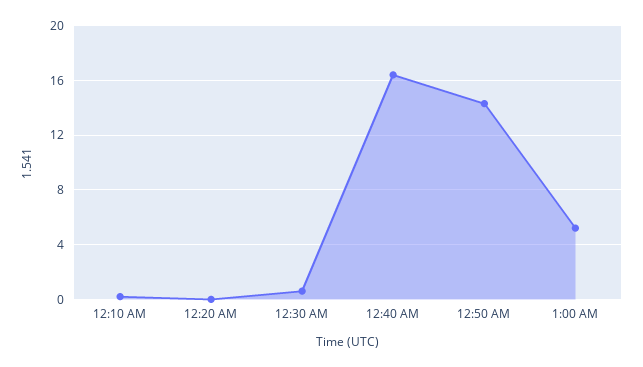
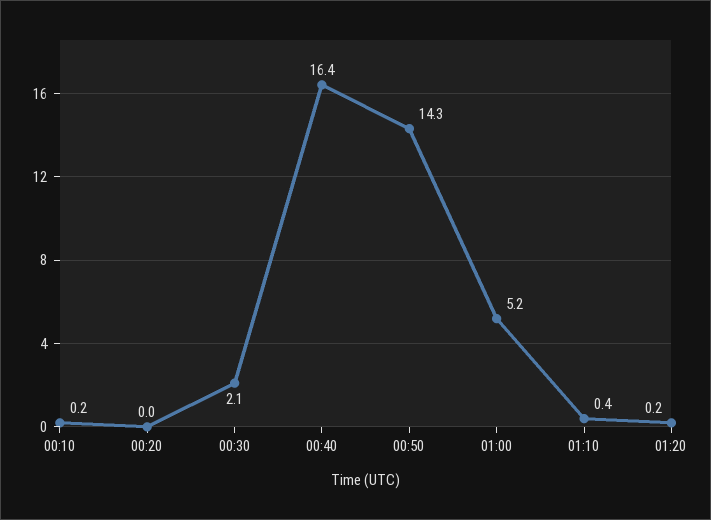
12:30 AM: 0.5 -> 2.1
01:10: none -> 0.4
01:20: none -> 0.2

